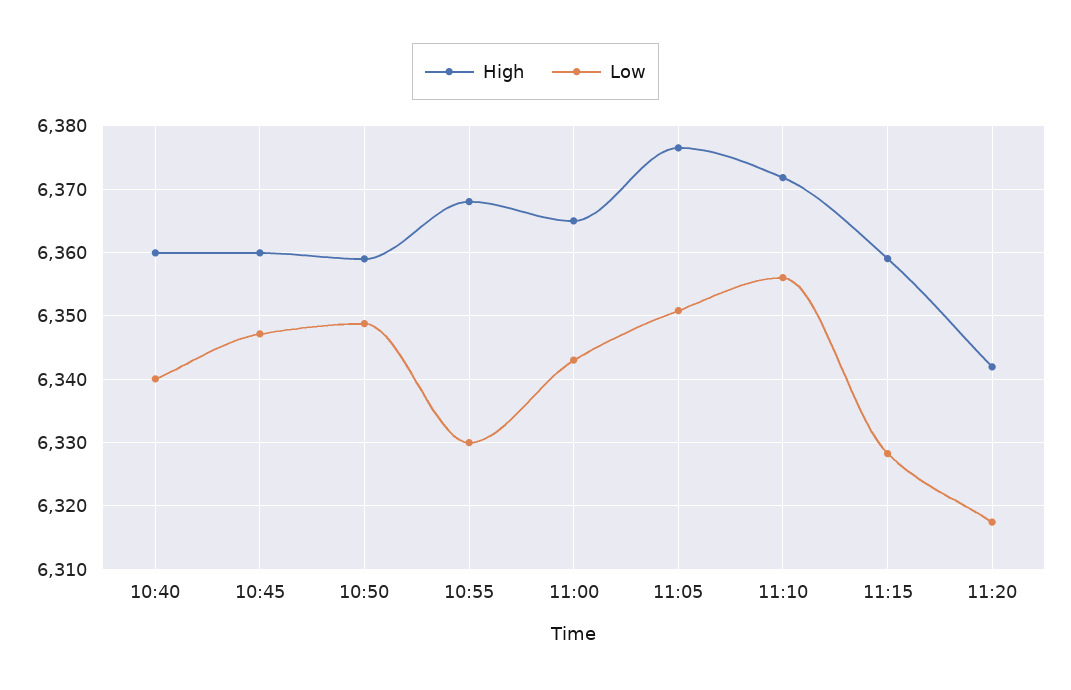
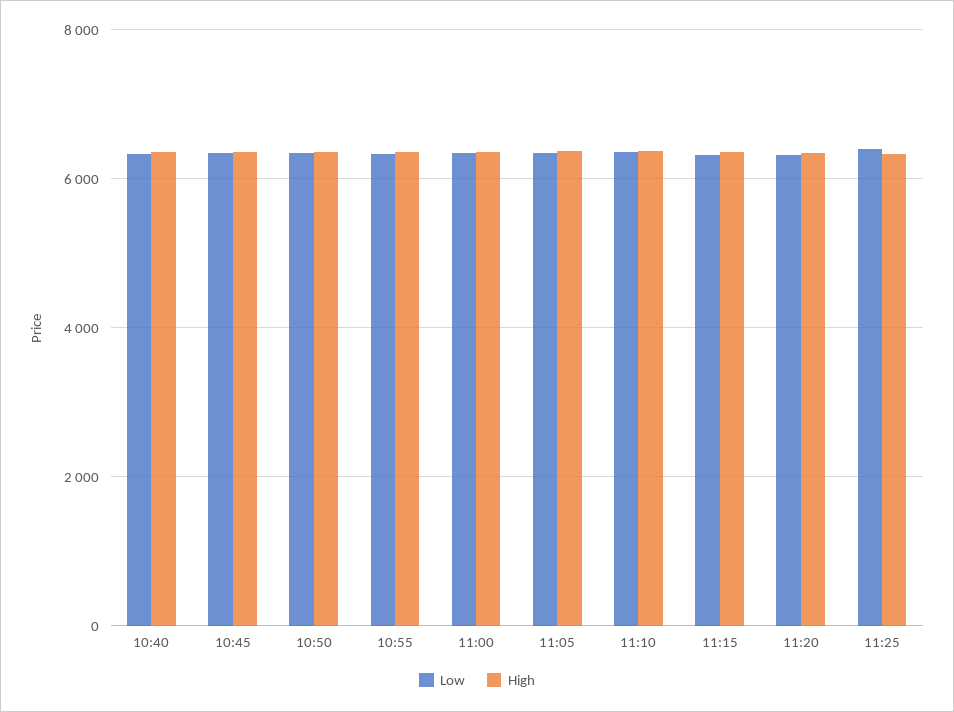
Low, 11:25: none -> 6400
High, 11:25: none -> 6400

